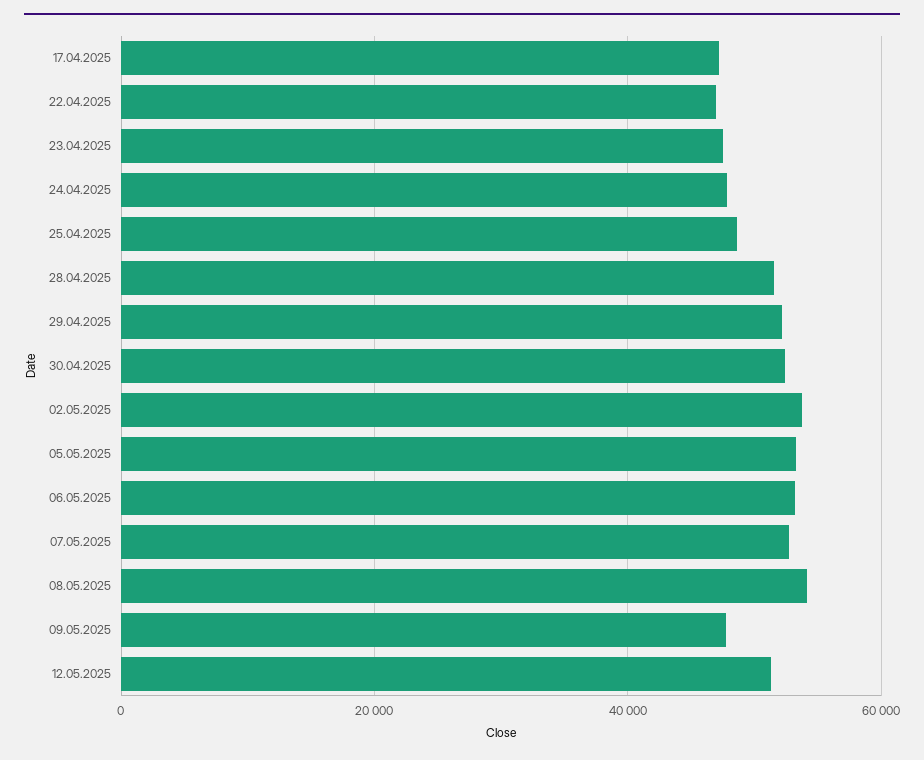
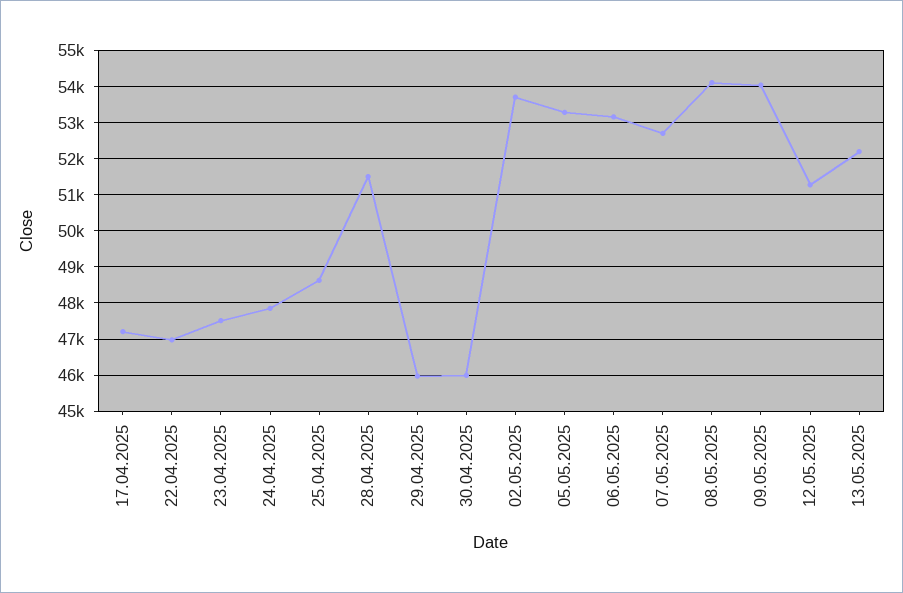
29.04.2025: 52000 -> 46000
30.04.2025: 52000 -> 46000
09.05.2025: 48000 -> 54000
13.05.2025: none -> 52200

